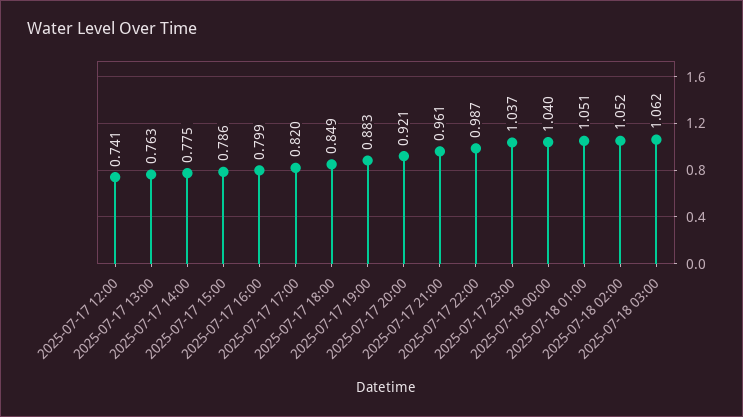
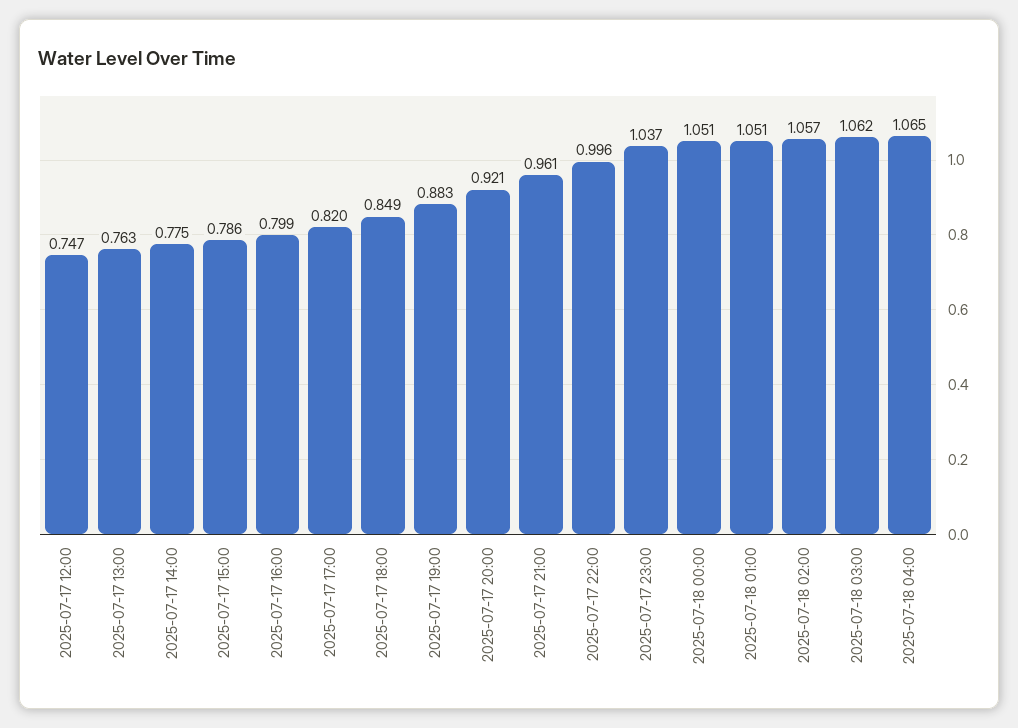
2025-07-17 12:00: 0.741 -> 0.747
2025-07-17 22:00: 0.987 -> 0.996
2025-07-18 00:00: 1.04 -> 1.051
2025-07-18 02:00: 1.052 -> 1.057
2025-07-18 04:00: none -> 1.065

